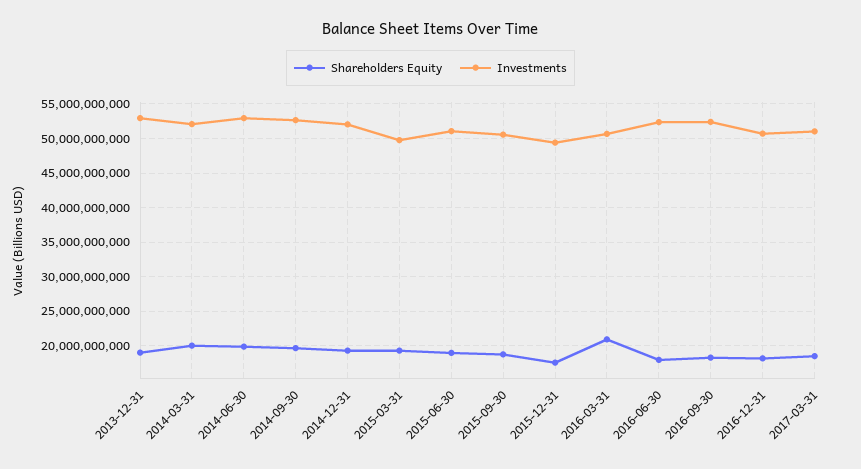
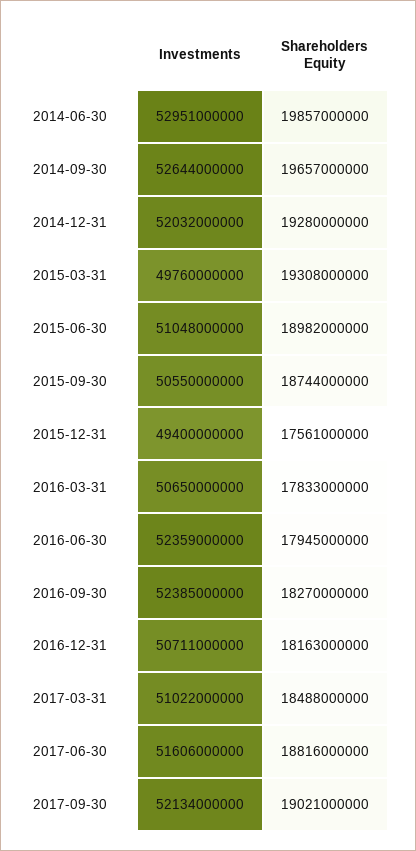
Shareholders Equity, 2013-12-31: 19000000000 -> none
Investments, 2013-12-31: 53000000000 -> none
Shareholders Equity, 2014-03-31: 20000000000 -> none
Investments, 2014-03-31: 52000000000 -> none
Shareholders Equity, 2016-03-31: 21000000000 -> 17833000000
Investments, 2017-06-30: none -> 51606000000
Shareholders Equity, 2017-06-30: none -> 18816000000
Investments, 2017-09-30: none -> 52134000000
Shareholders Equity, 2017-09-30: none -> 19021000000

